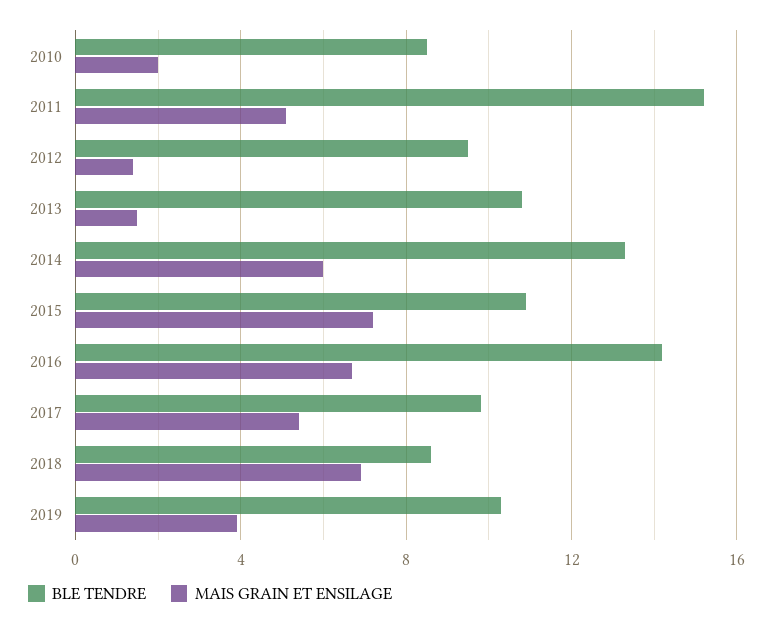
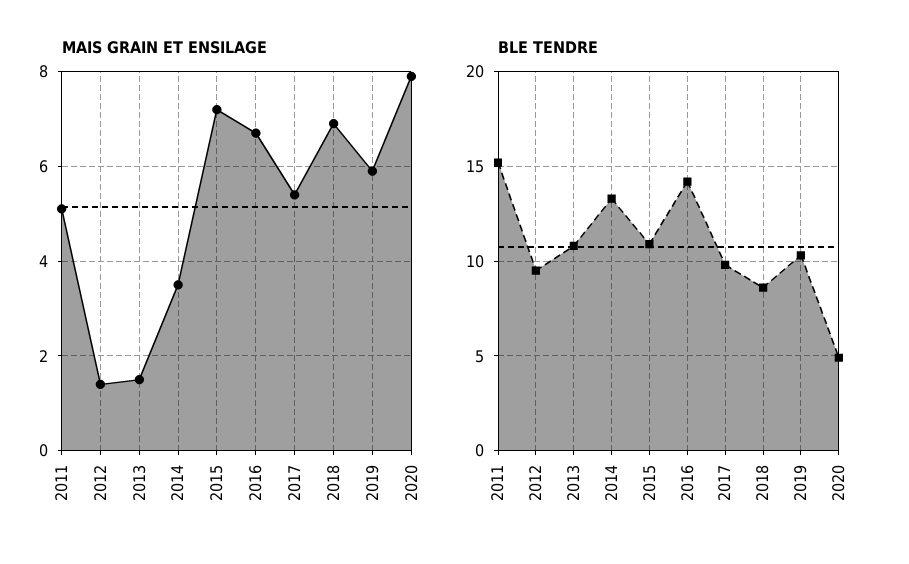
BLE TENDRE, 2010: 8.5 -> none
MAIS GRAIN ET ENSILAGE, 2010: 2 -> none
MAIS GRAIN ET ENSILAGE, 2014: 6 -> 3.5
MAIS GRAIN ET ENSILAGE, 2019: 4 -> 6
MAIS GRAIN ET ENSILAGE, 2020: none -> 8
BLE TENDRE, 2020: none -> 5

